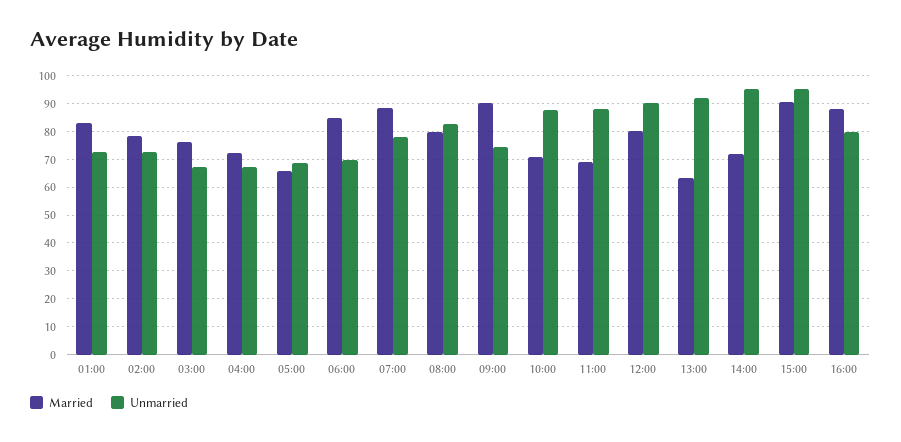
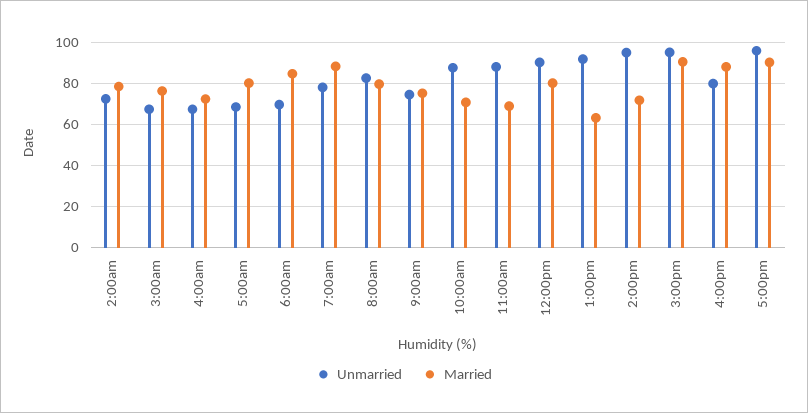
Married, 01:00: 82.5 -> none
Unmarried, 01:00: 72.5 -> none
Married, 05:00: 65 -> 80
Married, 09:00: 90 -> 75
Unmarried, 5:00pm: none -> 95
Married, 5:00pm: none -> 90

